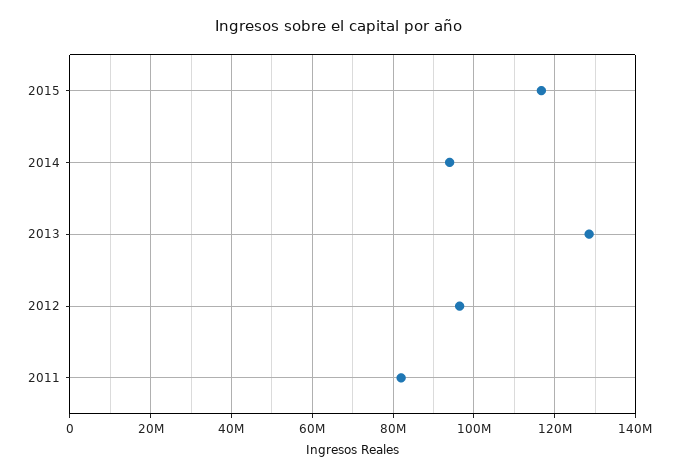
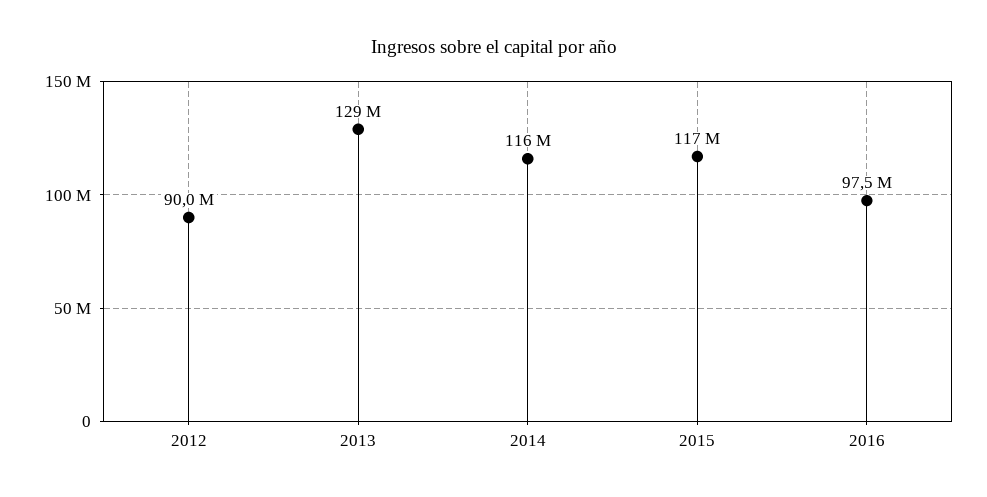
2014: 94000000 -> 116000000
2012: 96000000 -> 90000000
2011: 82000000 -> none
2016: none -> 97500000

